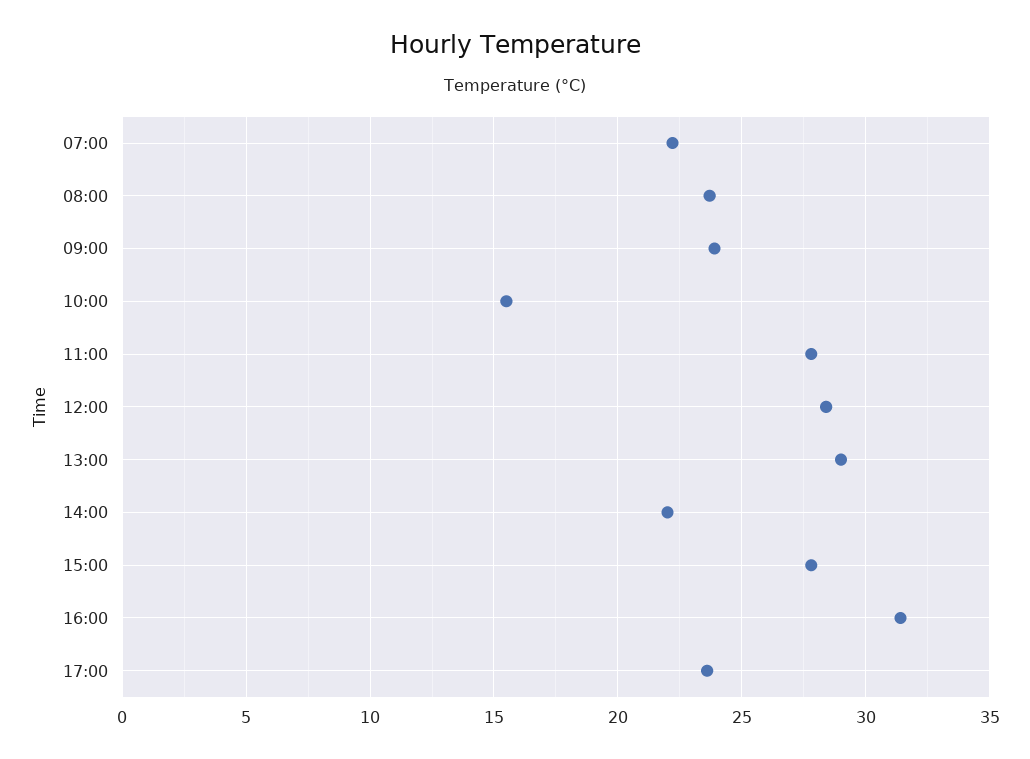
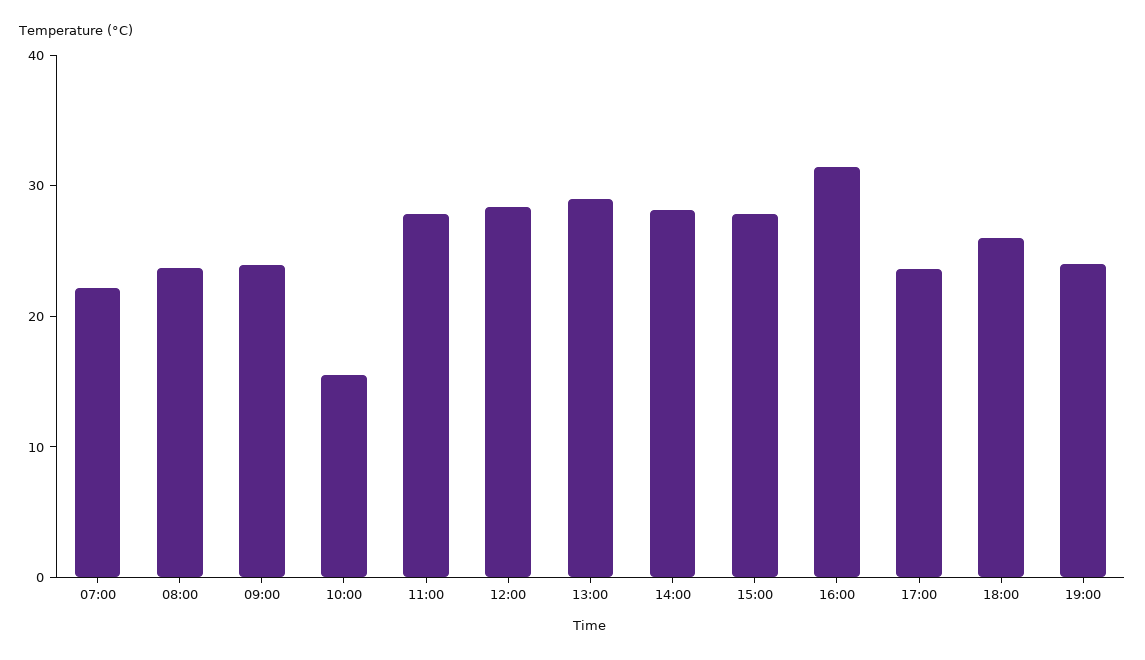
14:00: 22 -> 28
18:00: none -> 26
19:00: none -> 24

